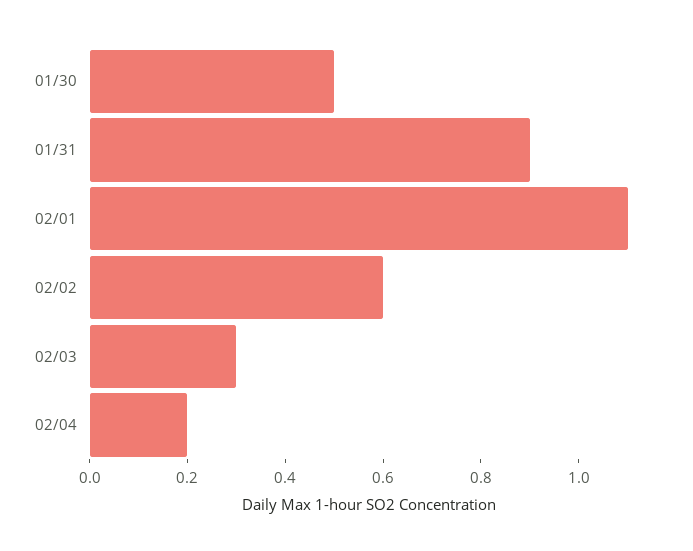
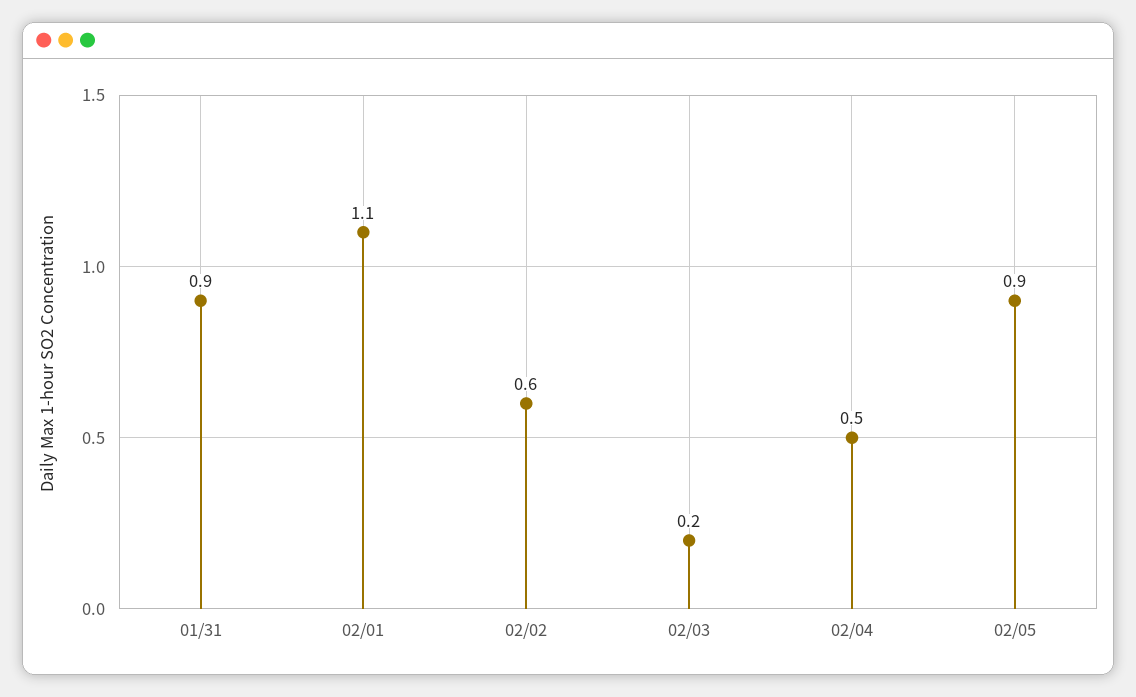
01/30: 0.5 -> none
02/03: 0.3 -> 0.2
02/04: 0.2 -> 0.5
02/05: none -> 0.9

